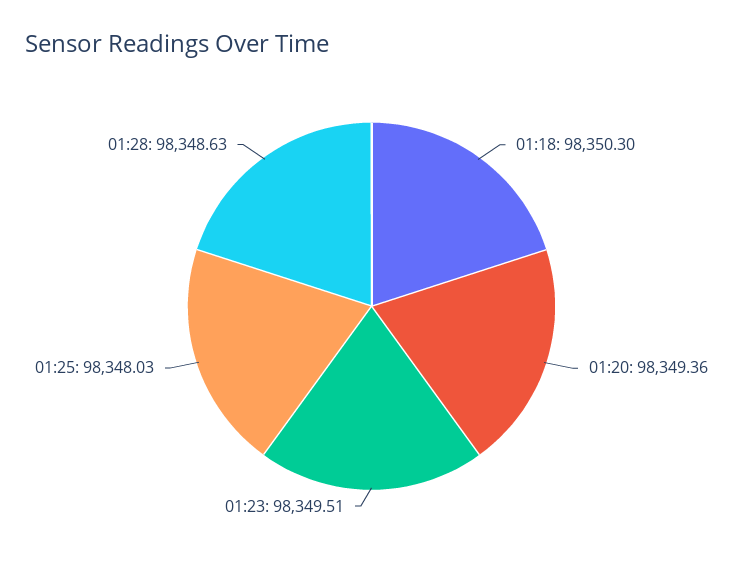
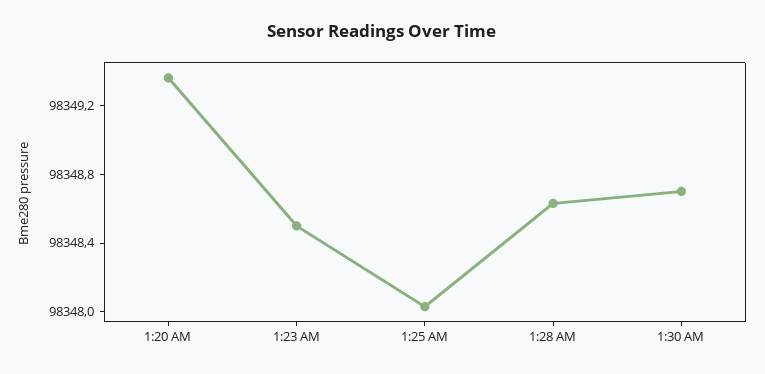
01:18: 98350.3 -> none
01:23: 98349.51 -> 98348.5
1:30 AM: none -> 98348.7

